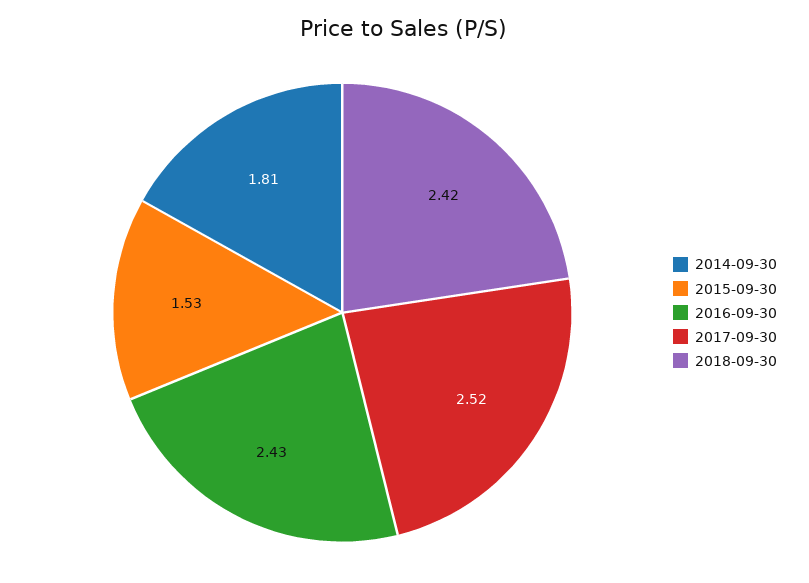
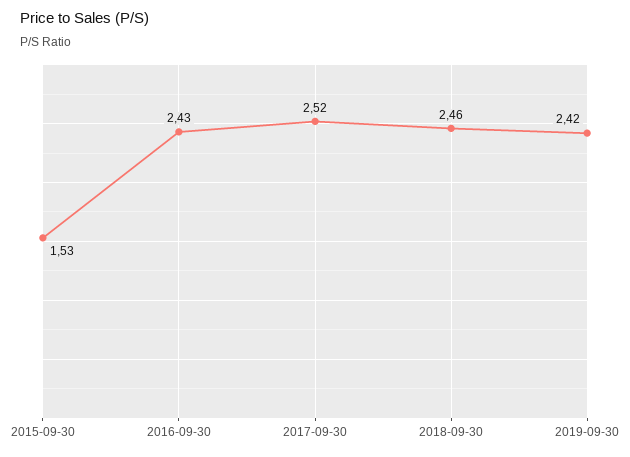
2014-09-30: 1.81 -> none
2018-09-30: 2.42 -> 2.46
2019-09-30: none -> 2.42

